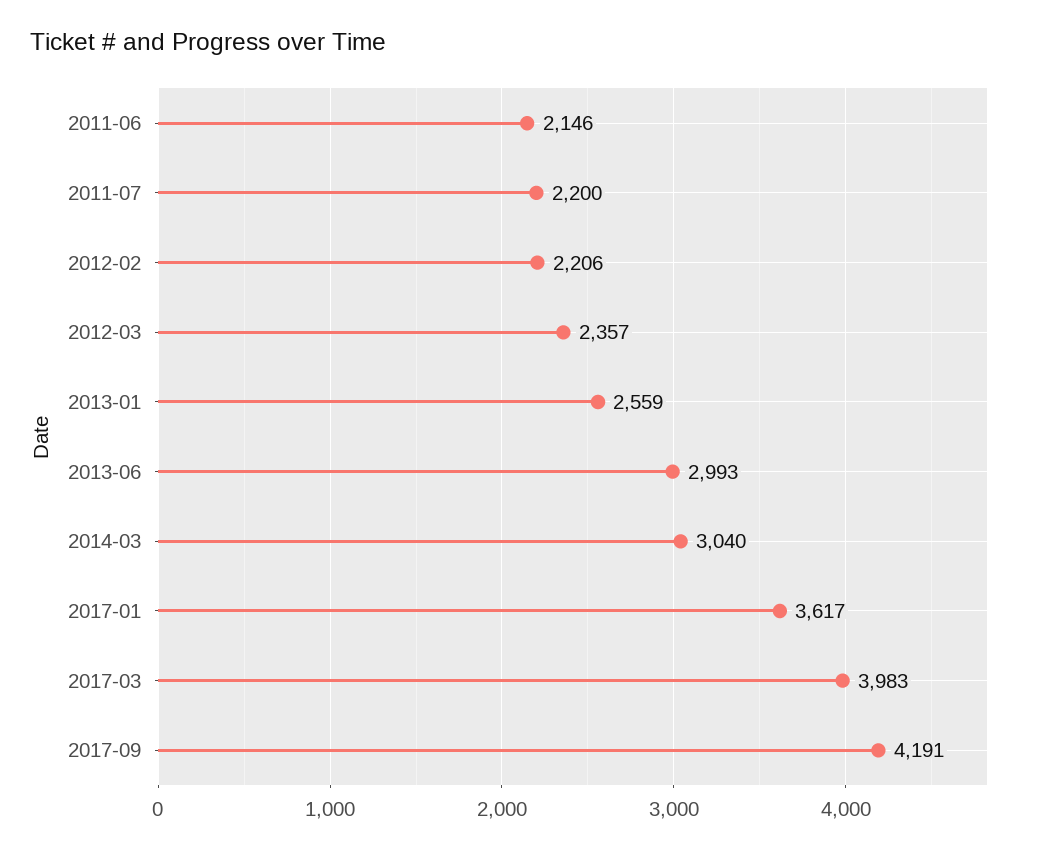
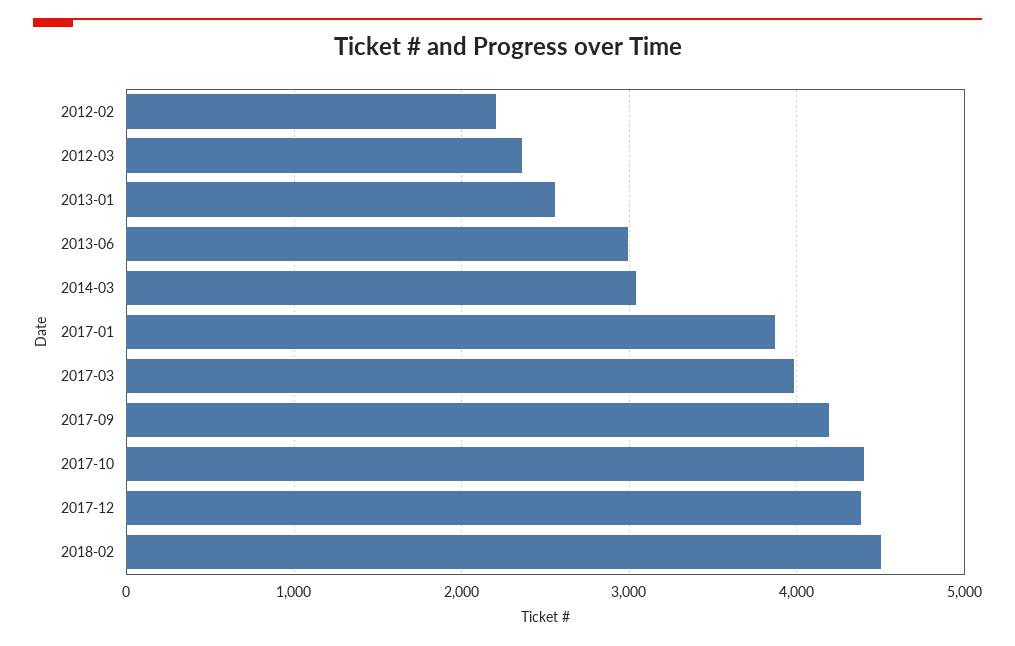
2011-06: 2146 -> none
2011-07: 2200 -> none
2017-01: 3617 -> 3900
2017-10: none -> 4400
2017-12: none -> 4400
2018-02: none -> 4500

